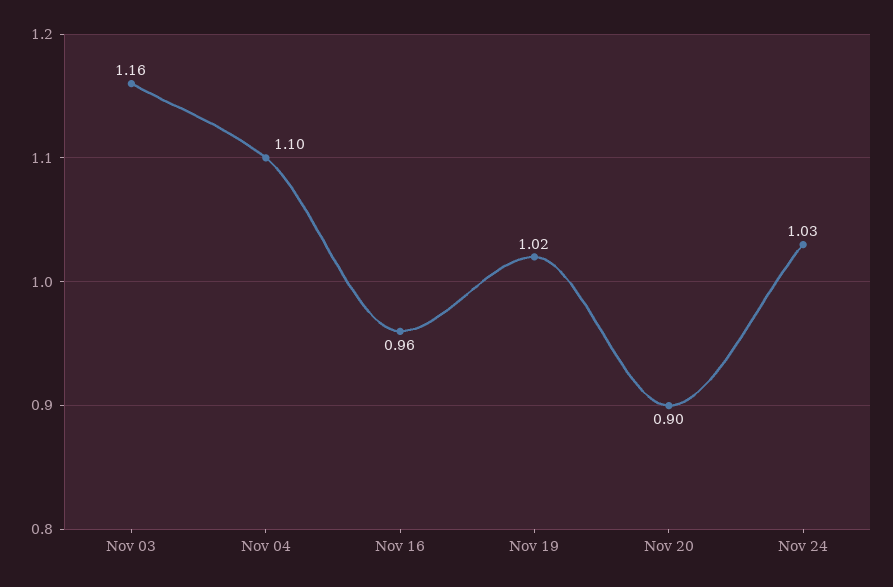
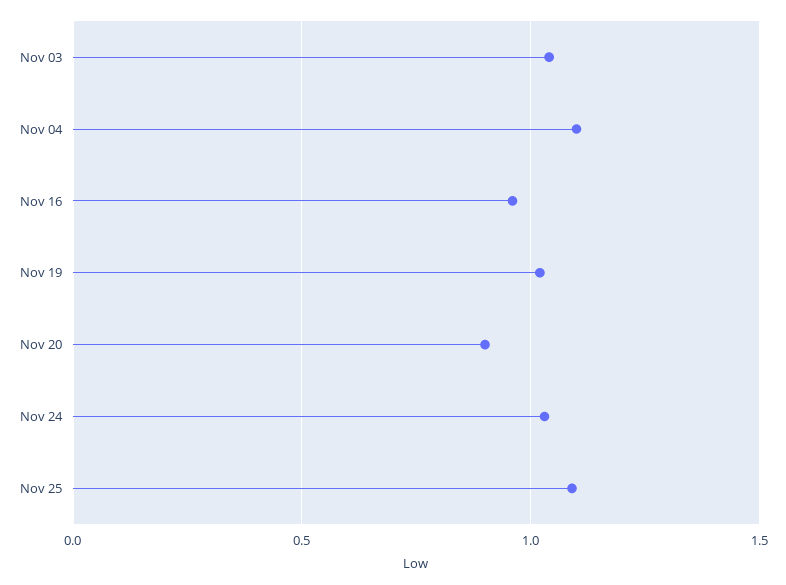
Nov 03: 1.16 -> 1.05
Nov 25: none -> 1.1

